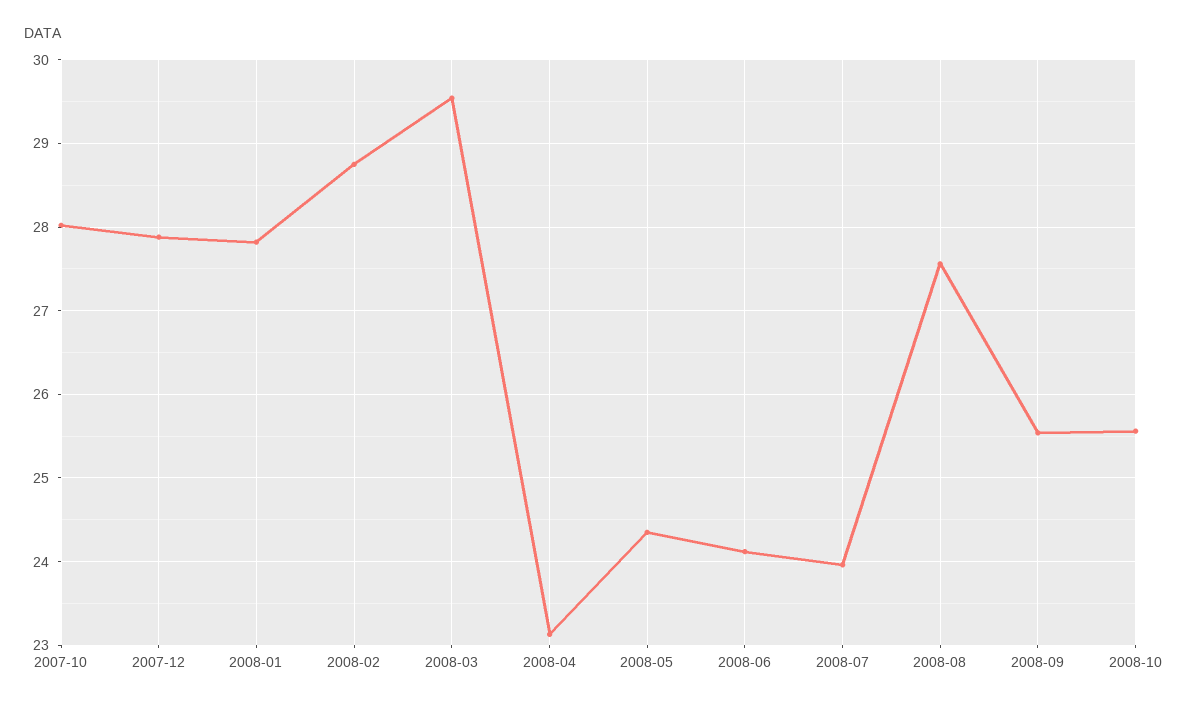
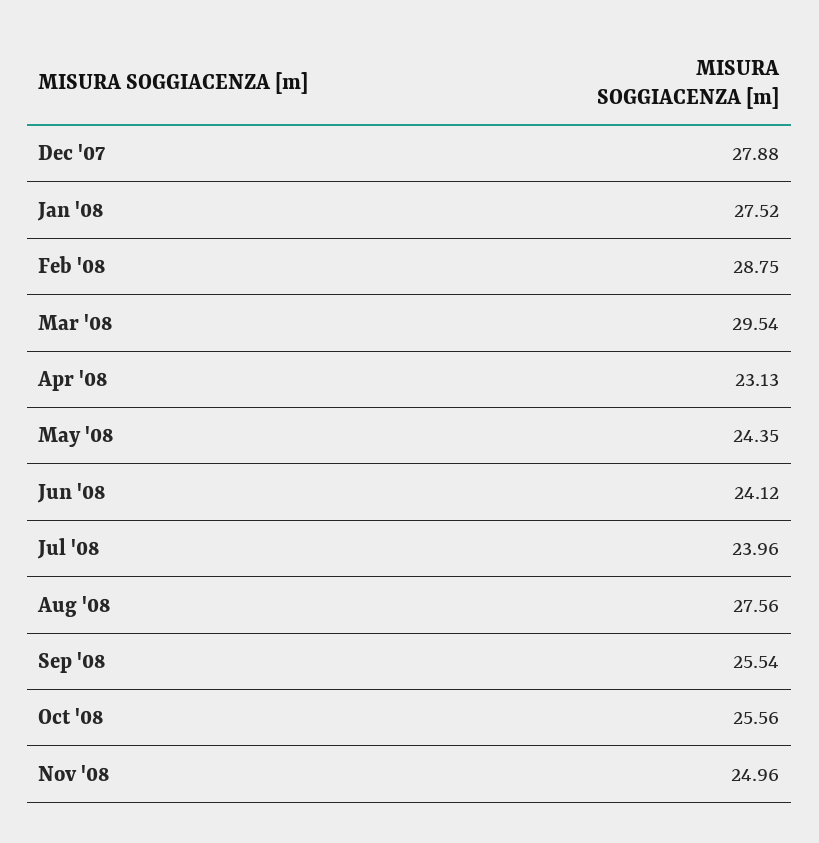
2007-10: 28 -> none
2008-01: 27.8 -> 27.52
Nov '08: none -> 24.96

